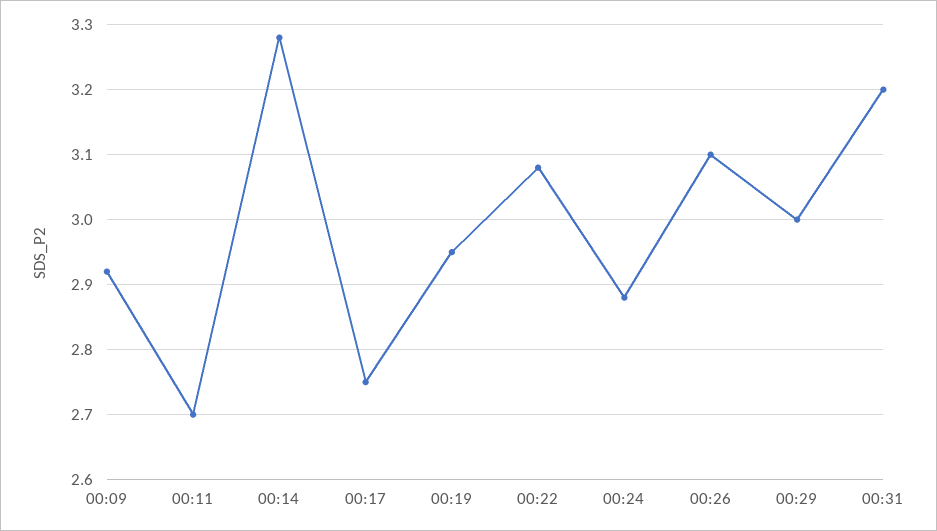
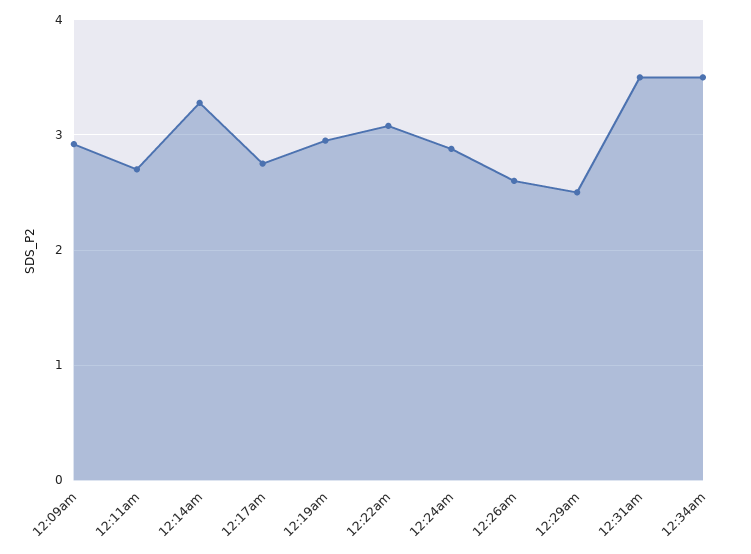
00:26: 3.1 -> 2.6
00:29: 3 -> 2.5
00:31: 3.2 -> 3.5
12:34am: none -> 3.5

